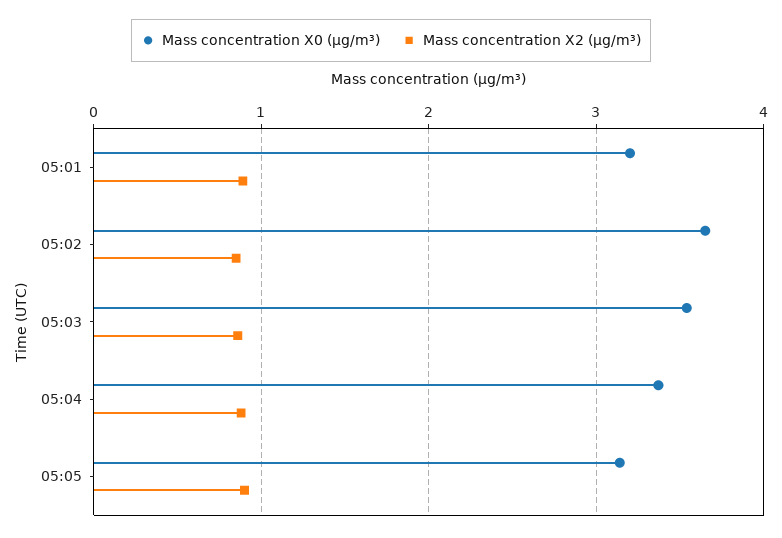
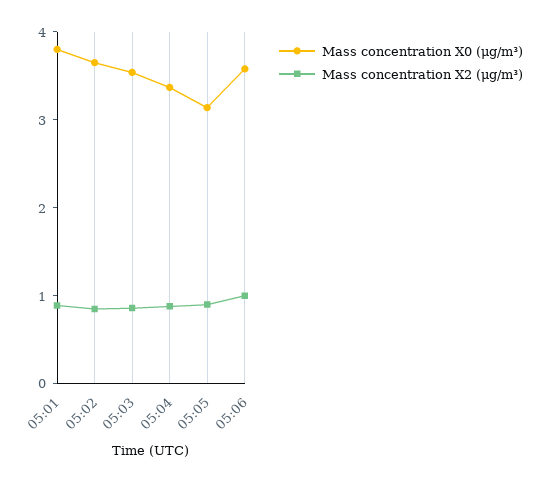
Mass concentration X0 (μg/m³), 05:01: 3.2 -> 3.8
Mass concentration X0 (μg/m³), 05:06: none -> 3.6
Mass concentration X2 (μg/m³), 05:06: none -> 1

